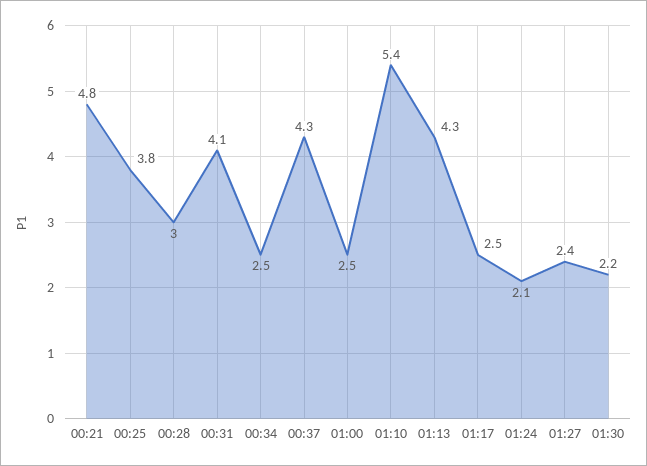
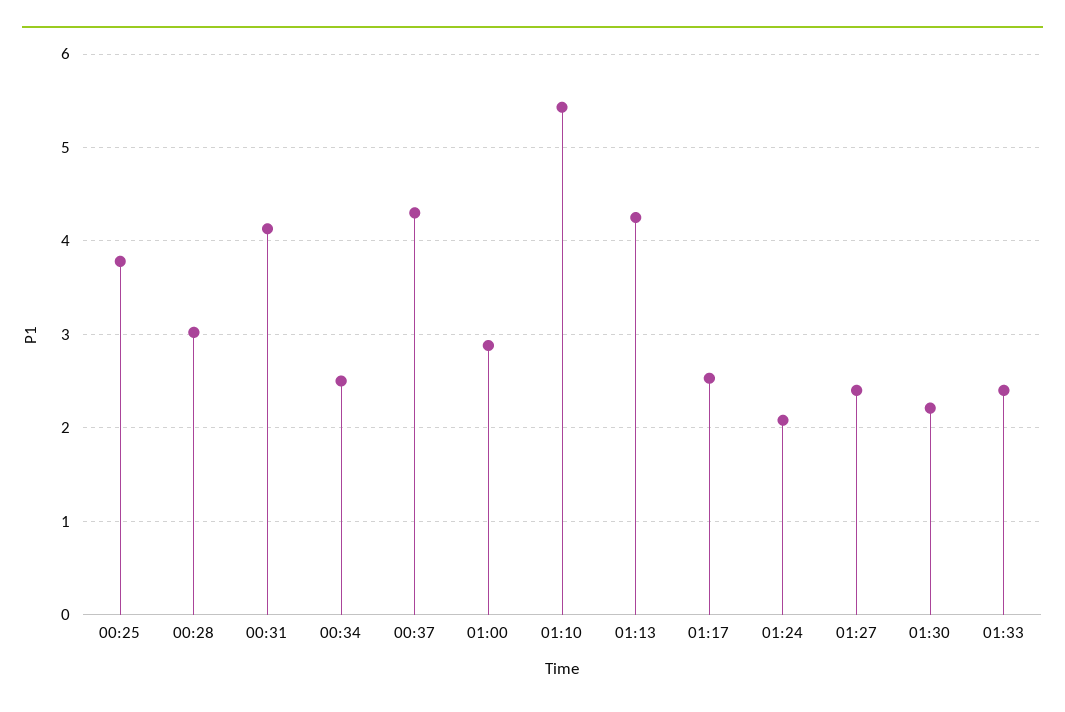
00:21: 4.8 -> none
01:00: 2.5 -> 2.9
01:33: none -> 2.4

